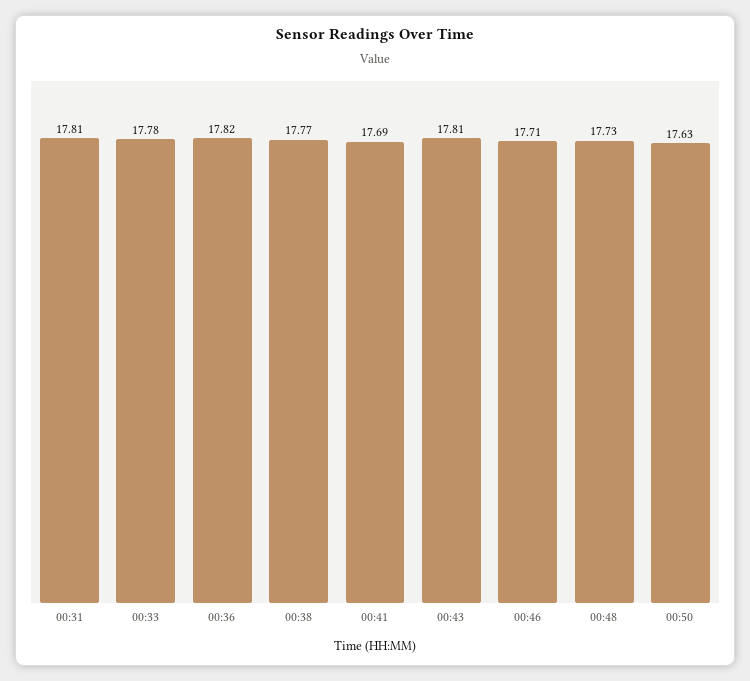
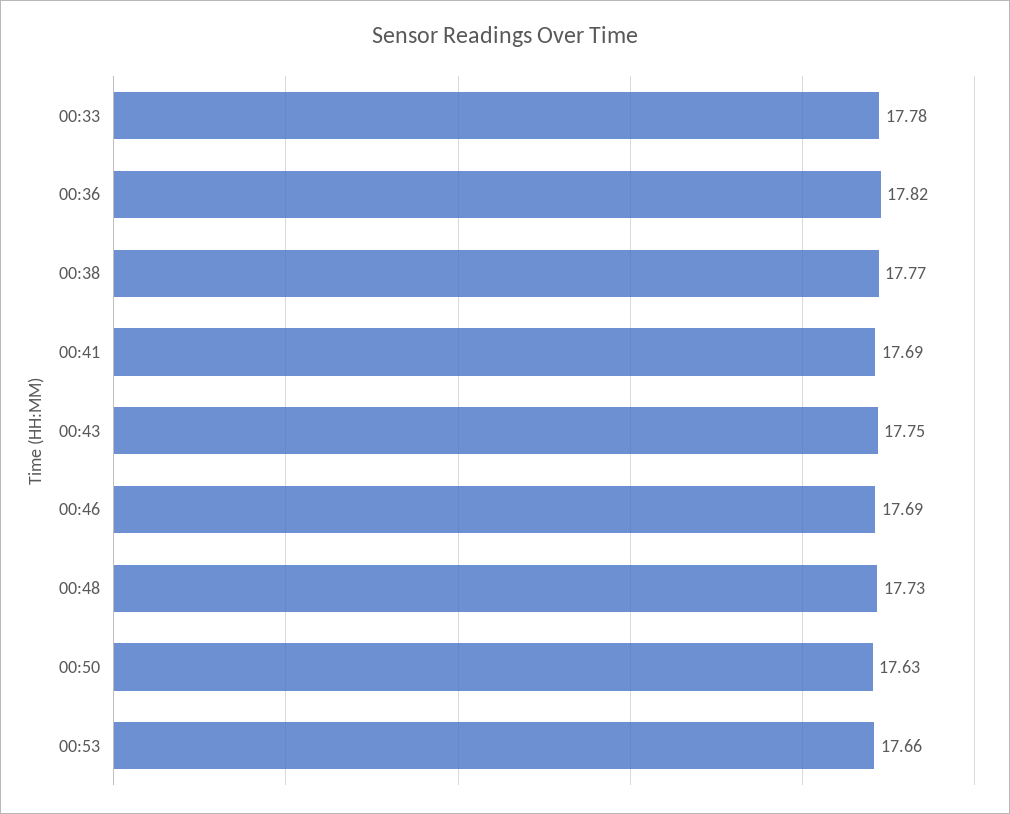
00:31: 17.81 -> none
00:43: 17.81 -> 17.75
00:46: 17.71 -> 17.69
00:53: none -> 17.66

